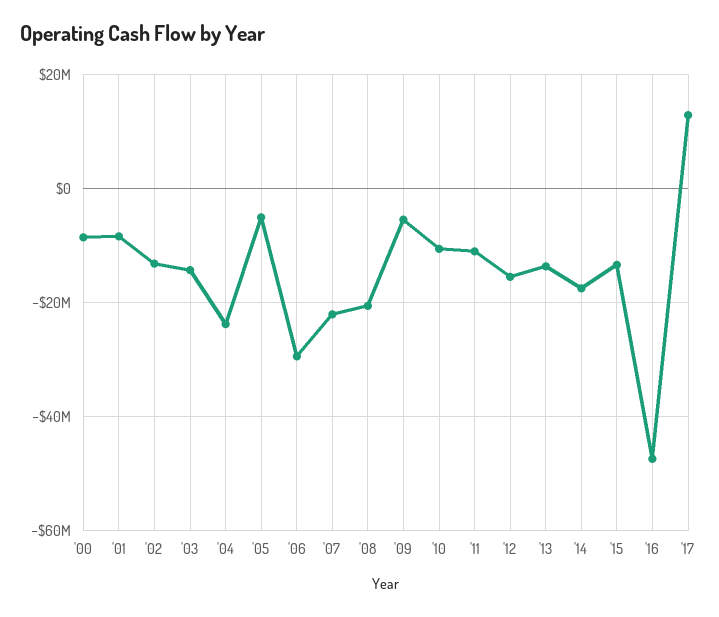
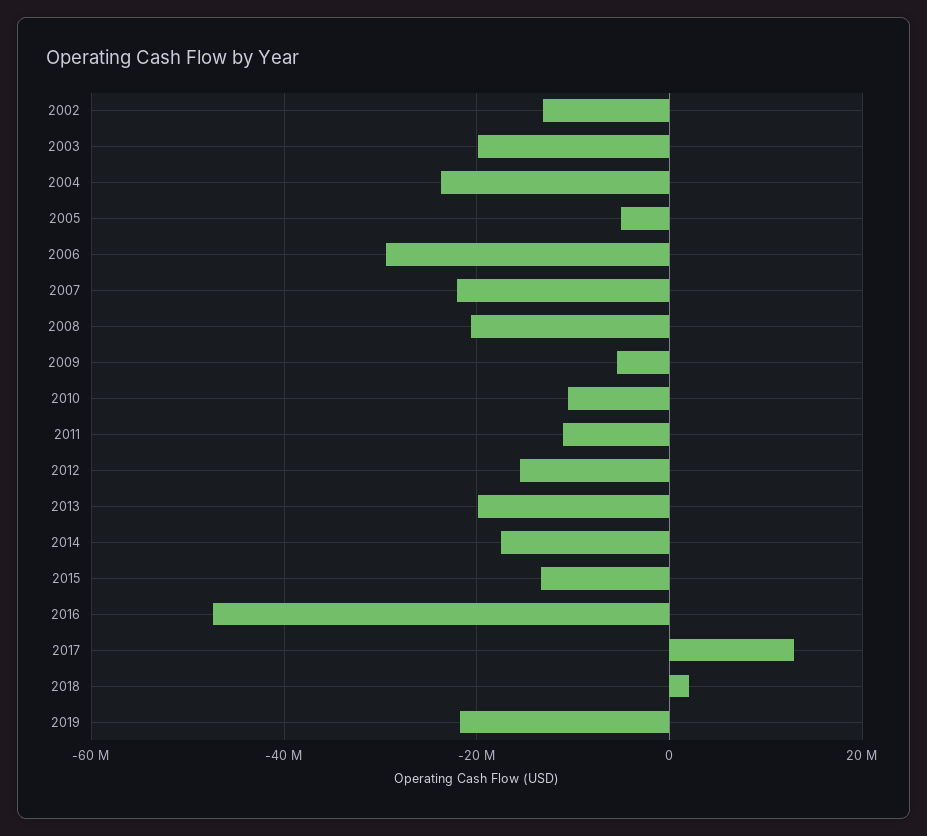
'00: -8000000 -> none
'01: -8000000 -> none
'03: -14000000 -> -20000000
'13: -14000000 -> -20000000
2018: none -> 2000000
2019: none -> -22000000

